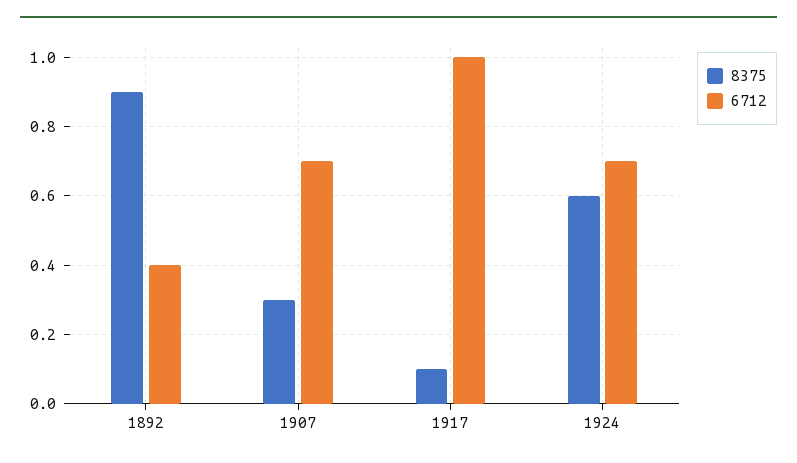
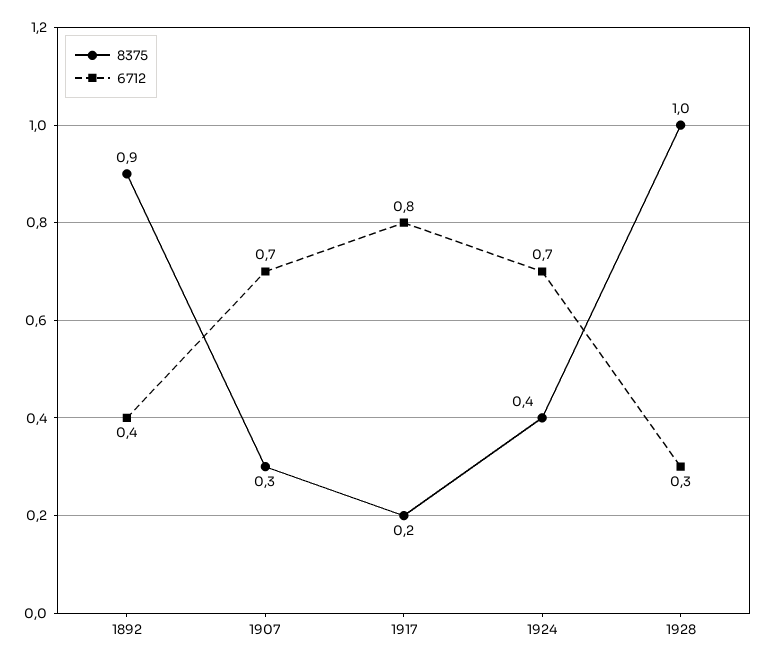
8375, 1917: 0.1 -> 0.2
6712, 1917: 1 -> 0.8
8375, 1924: 0.6 -> 0.4
8375, 1928: none -> 1
6712, 1928: none -> 0.3

